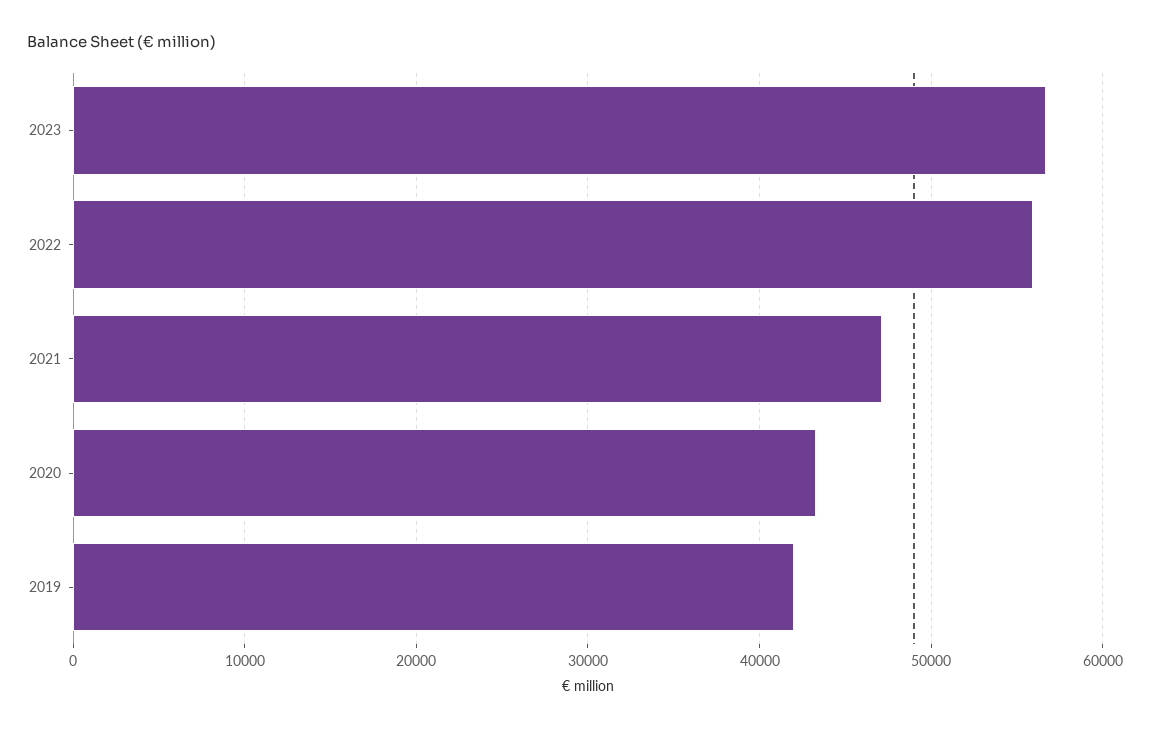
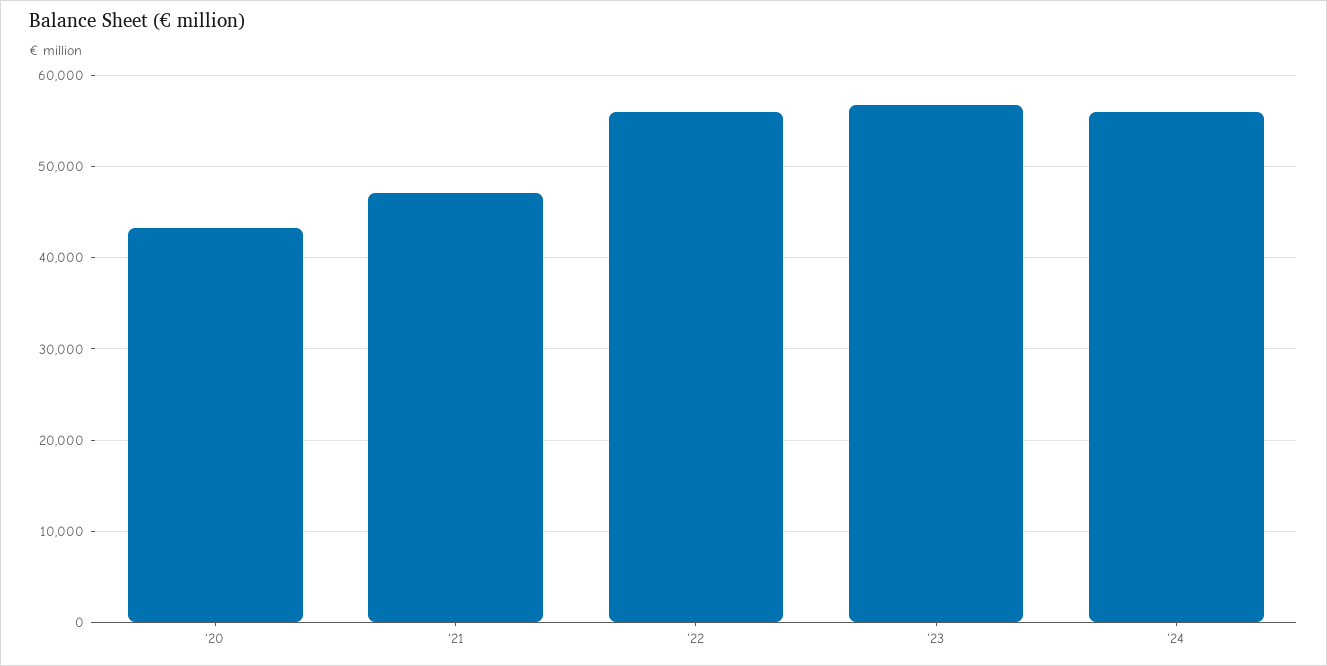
2019: 42000 -> none
'24: none -> 56000

